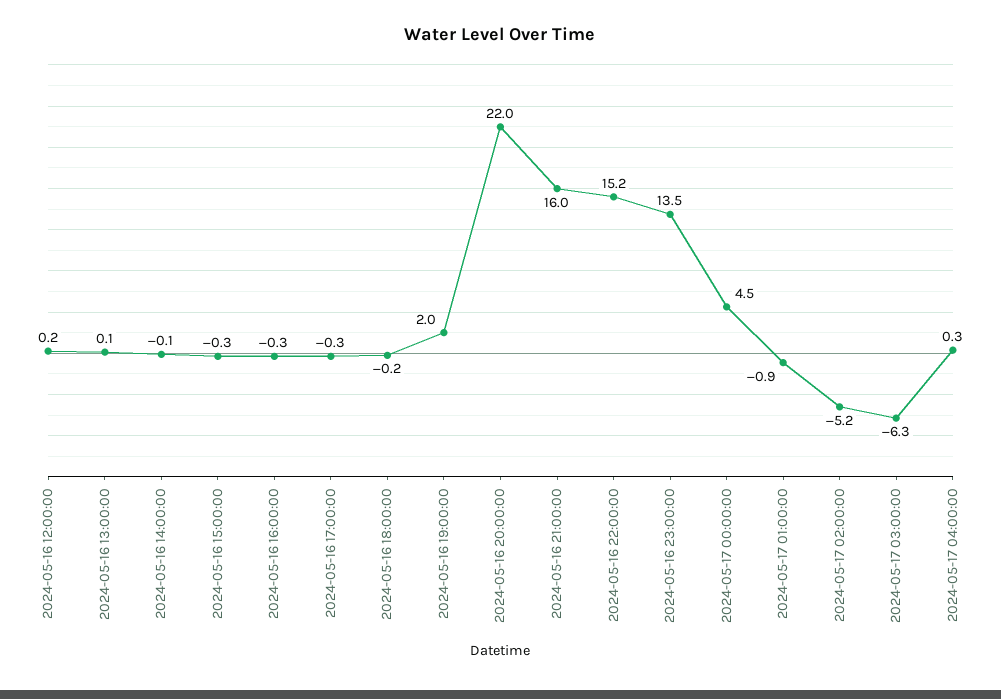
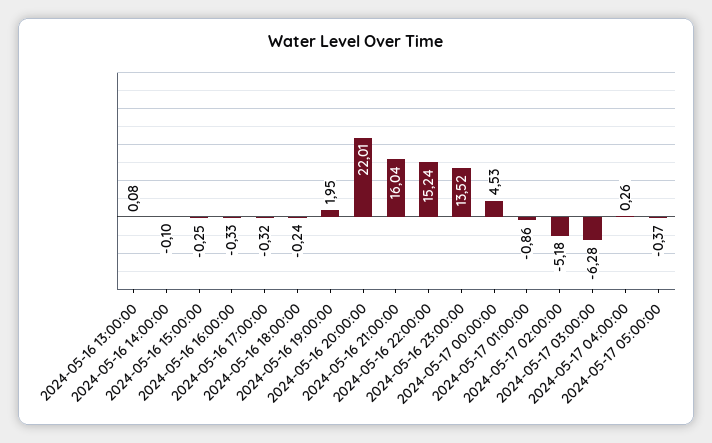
2024-05-16 12:00:00: 0.2 -> none
2024-05-17 05:00:00: none -> -0.37

